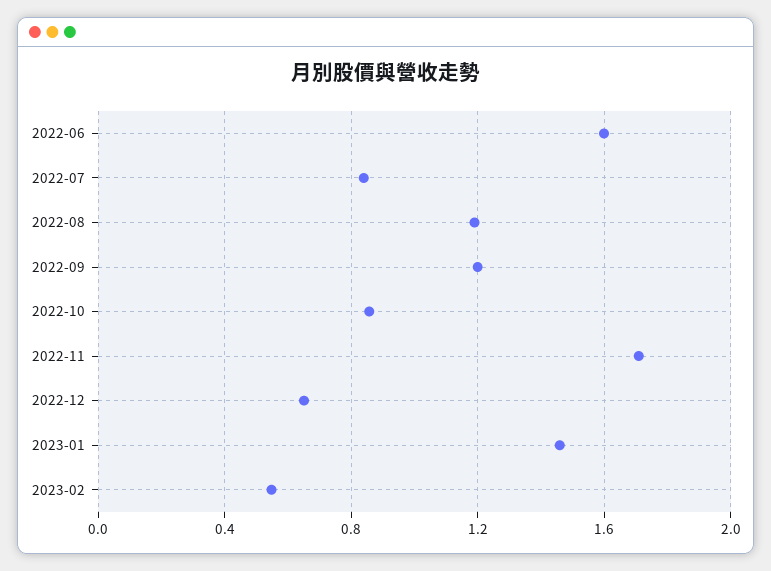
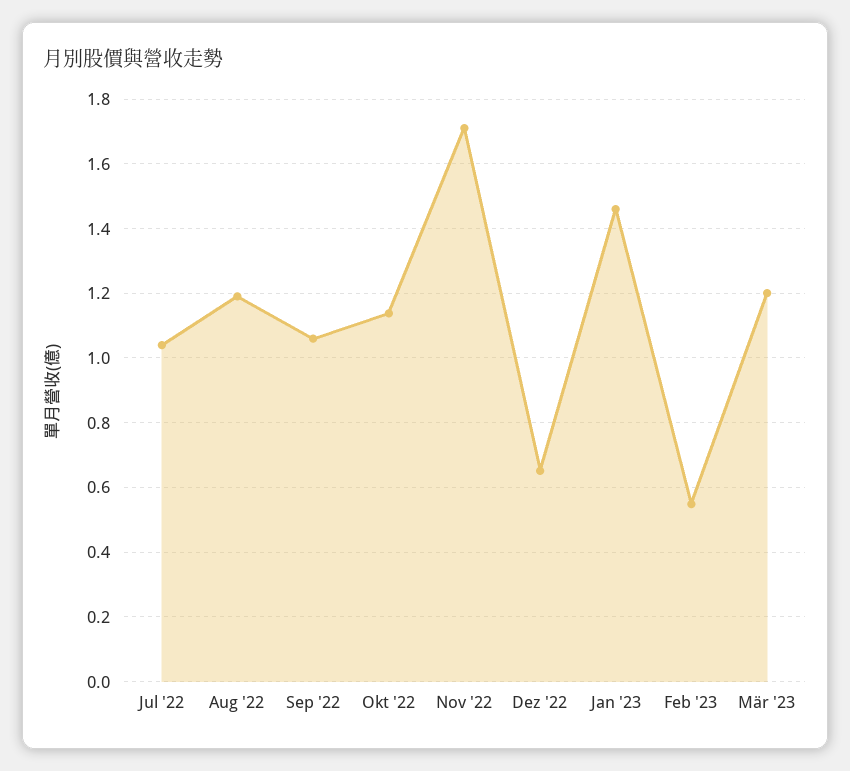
2022-06: 1.6 -> none
2022-07: 0.85 -> 1.04
2022-09: 1.2 -> 1.06
2022-10: 0.85 -> 1.14
Mär '23: none -> 1.2

